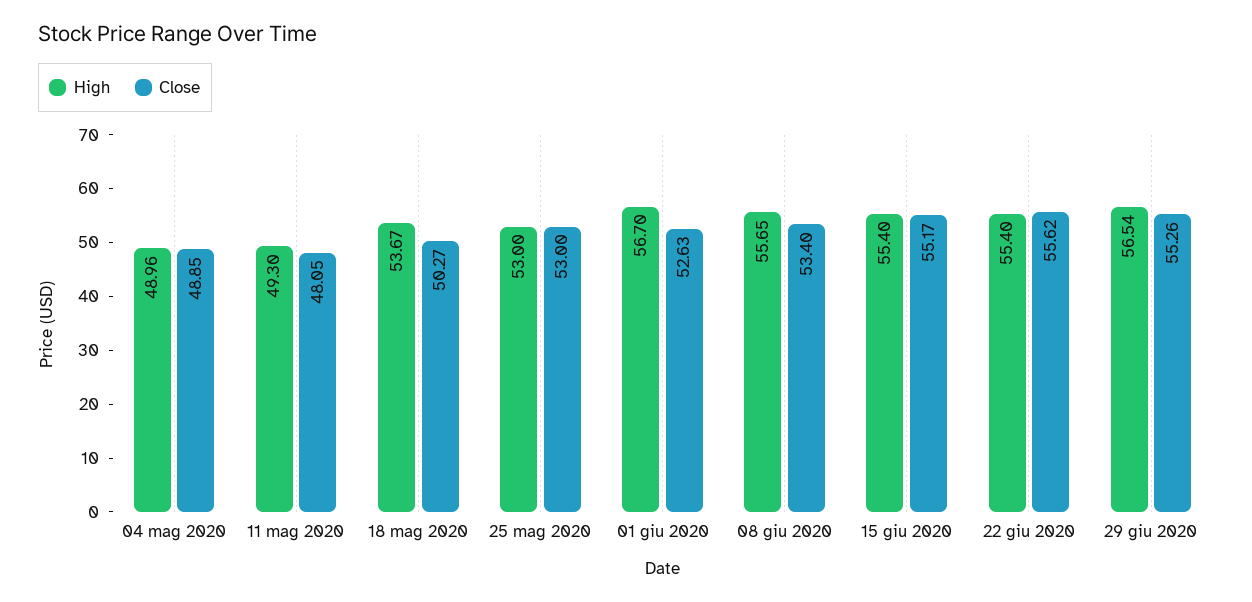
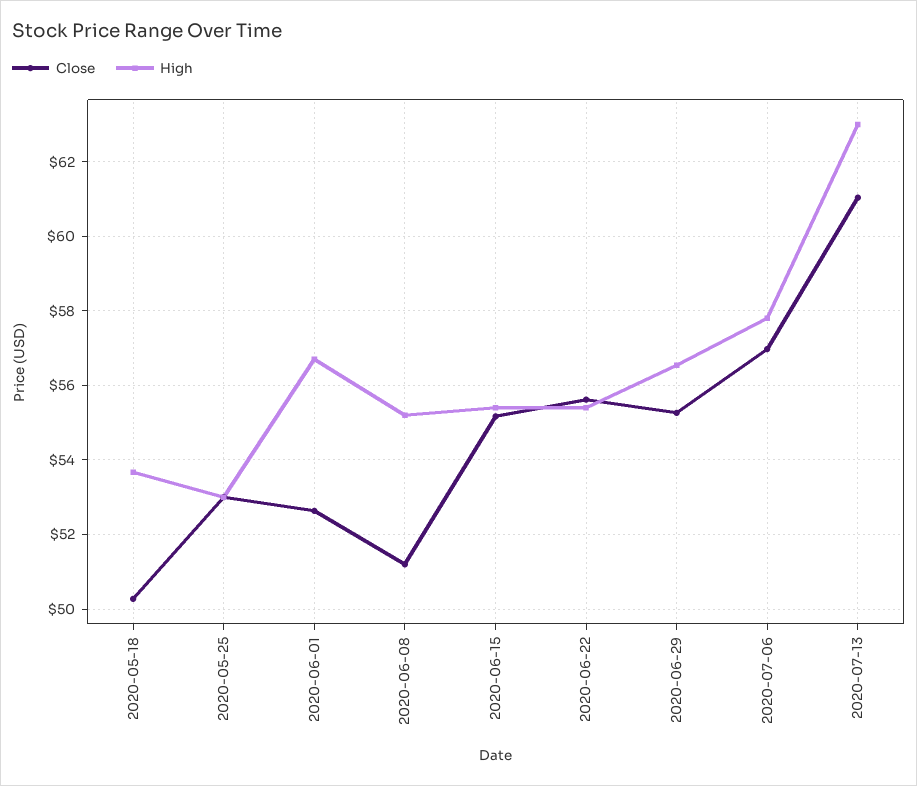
High, 04 mag 2020: 48.96 -> none
Close, 04 mag 2020: 48.85 -> none
High, 11 mag 2020: 49.3 -> none
Close, 11 mag 2020: 48.05 -> none
High, 08 giu 2020: 55.65 -> 55.2
Close, 08 giu 2020: 53.4 -> 51.2
Close, 2020-07-06: none -> 57
High, 2020-07-06: none -> 57.8
Close, 2020-07-13: none -> 61
High, 2020-07-13: none -> 63

